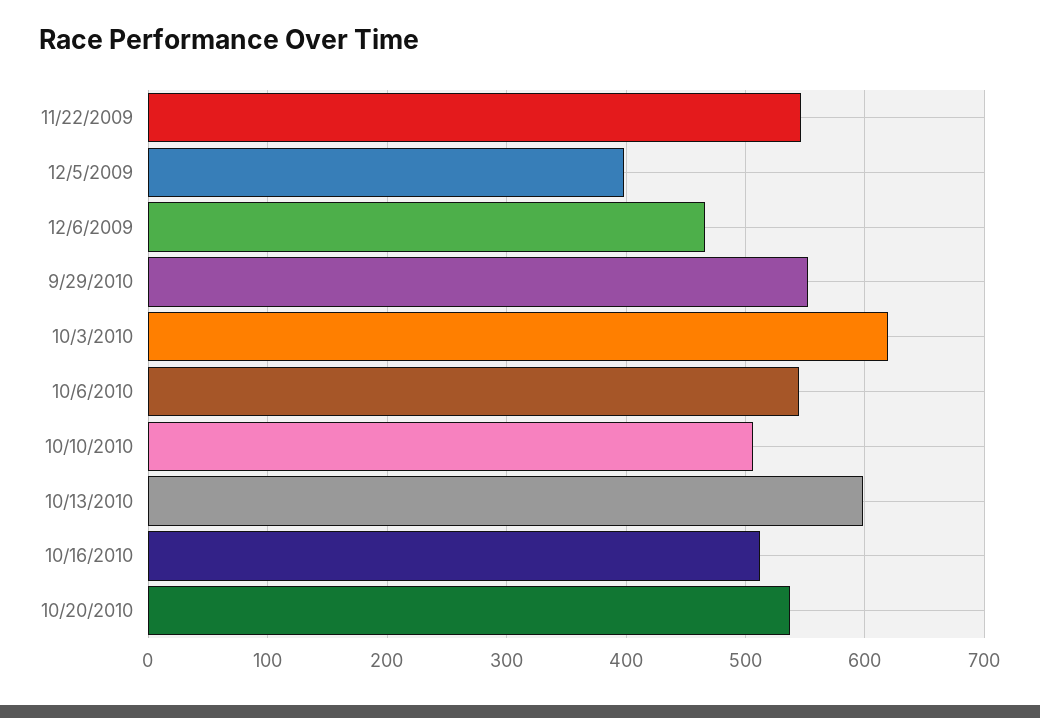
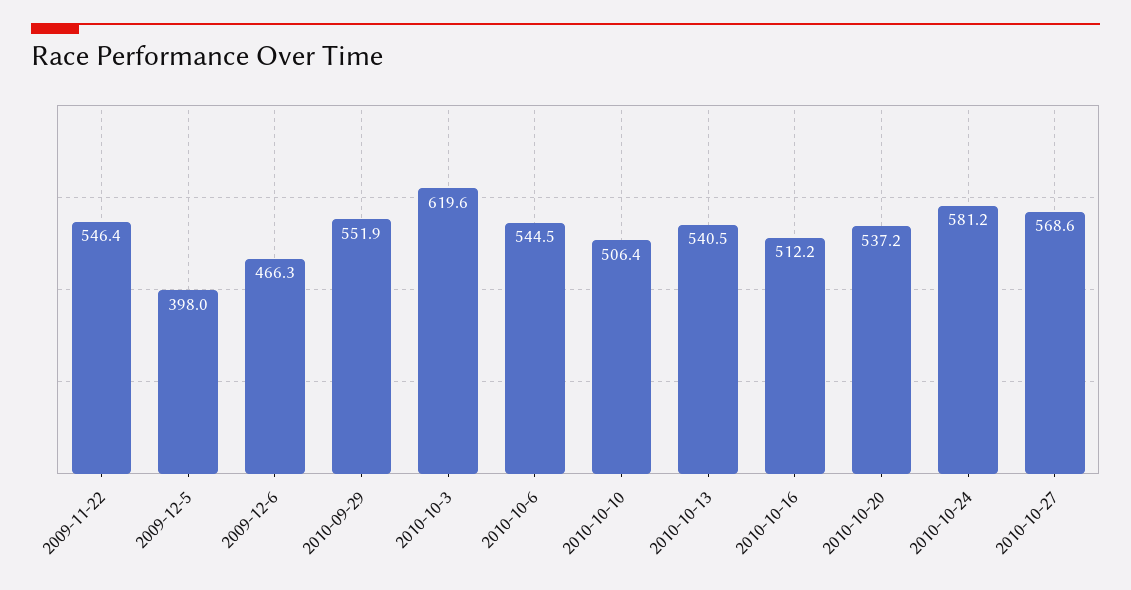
10/13/2010: 600 -> 540.5
2010-10-24: none -> 581.2
2010-10-27: none -> 568.6

